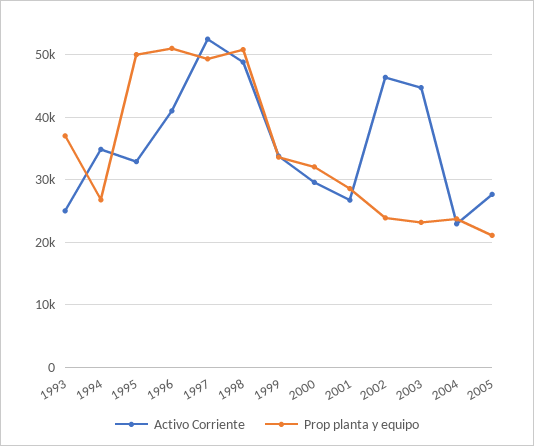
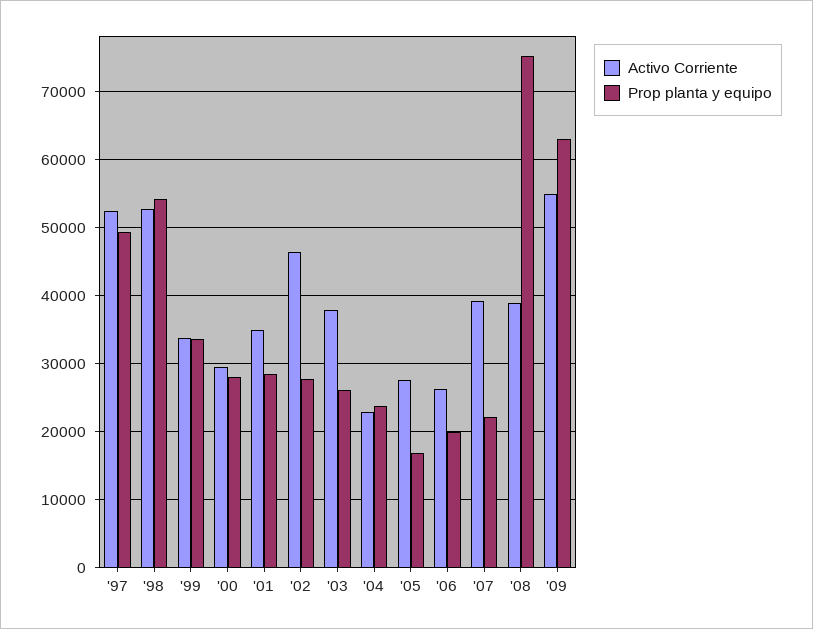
Activo Corriente, 1993: 25000 -> none
Prop planta y equipo, 1993: 37000 -> none
Activo Corriente, 1994: 35000 -> none
Prop planta y equipo, 1994: 27000 -> none
Activo Corriente, 1995: 33000 -> none
Prop planta y equipo, 1995: 50000 -> none
Activo Corriente, 1996: 41000 -> none
Prop planta y equipo, 1996: 51000 -> none
Activo Corriente, 1998: 49000 -> 53000
Prop planta y equipo, 1998: 51000 -> 54000
Prop planta y equipo, 2000: 32000 -> 28000
Activo Corriente, 2001: 27000 -> 35000
Prop planta y equipo, 2002: 24000 -> 28000
Activo Corriente, 2003: 45000 -> 38000
Prop planta y equipo, 2003: 23000 -> 26000
Prop planta y equipo, 2005: 21000 -> 17000
Activo Corriente, '06: none -> 26000
Prop planta y equipo, '06: none -> 20000
Activo Corriente, '07: none -> 39000
Prop planta y equipo, '07: none -> 22000
Activo Corriente, '08: none -> 39000
Prop planta y equipo, '08: none -> 75000
Activo Corriente, '09: none -> 55000
Prop planta y equipo, '09: none -> 63000

